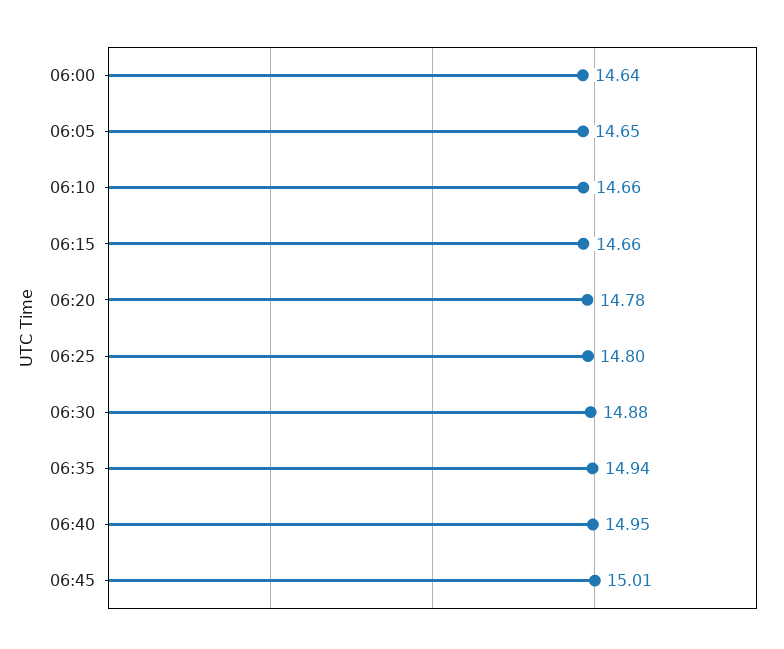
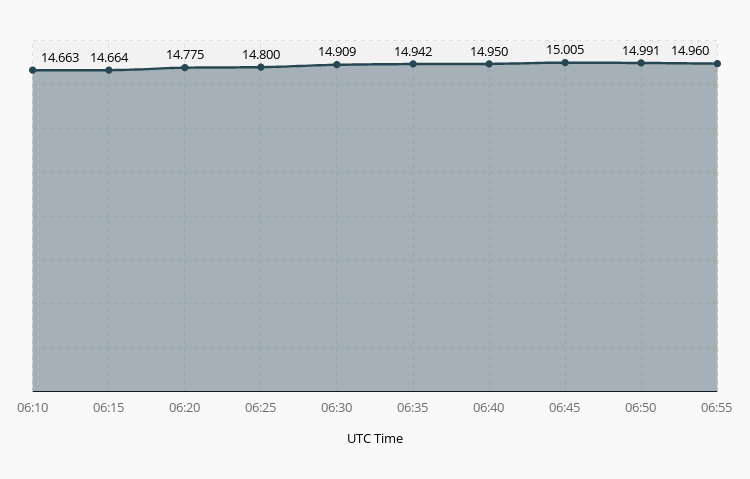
06:00: 14.64 -> none
06:05: 14.65 -> none
06:30: 14.88 -> 14.909
06:50: none -> 14.991
06:55: none -> 14.96

